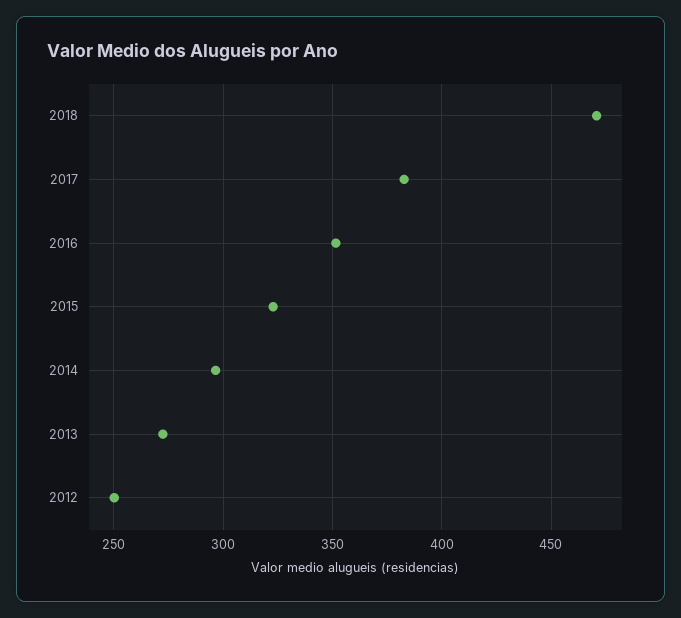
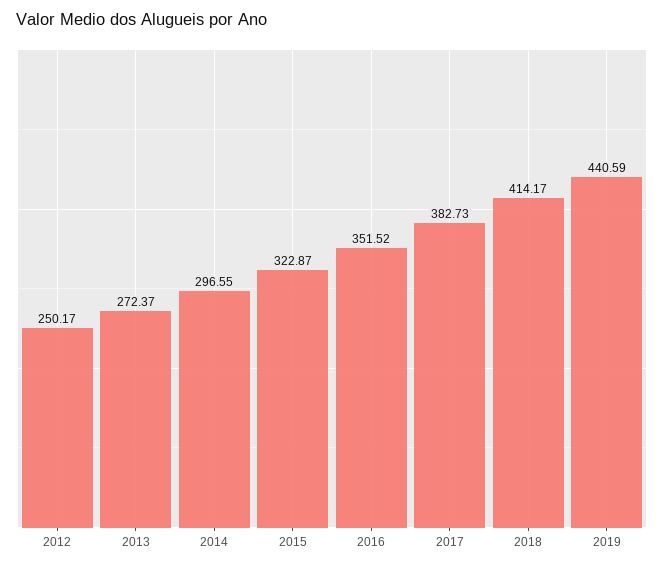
2018: 470 -> 414.17
2019: none -> 440.59

